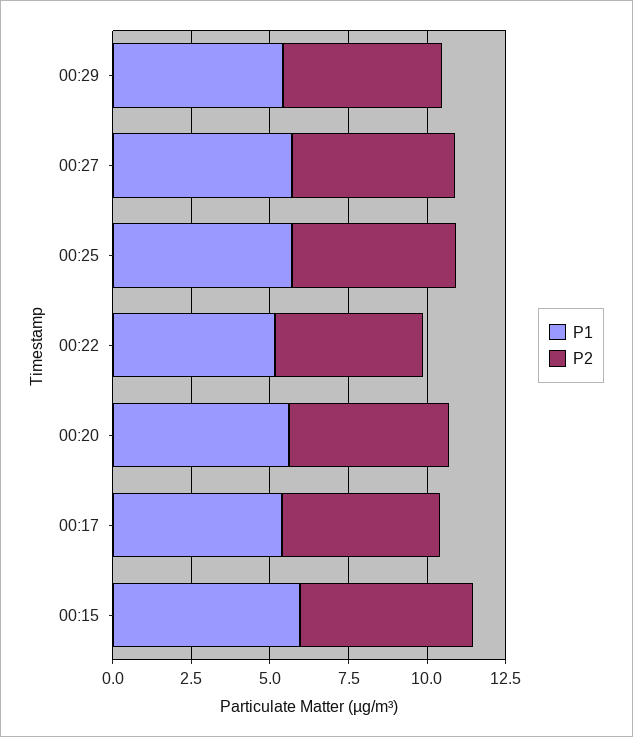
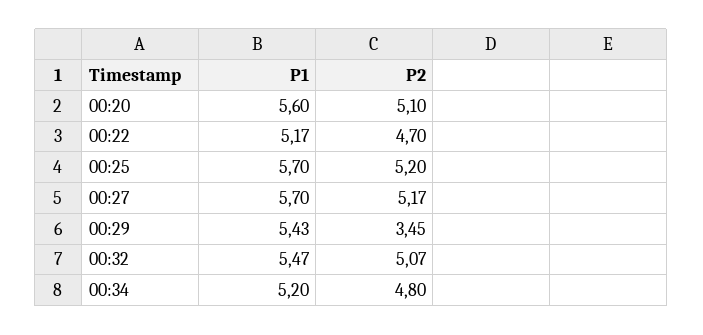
P2, 00:29: 5 -> 3.45
P1, 00:17: 5.5 -> none
P2, 00:17: 5 -> none
P1, 00:15: 6 -> none
P2, 00:15: 5.5 -> none
P1, 00:32: none -> 5.47
P2, 00:32: none -> 5.07
P1, 00:34: none -> 5.2
P2, 00:34: none -> 4.8

